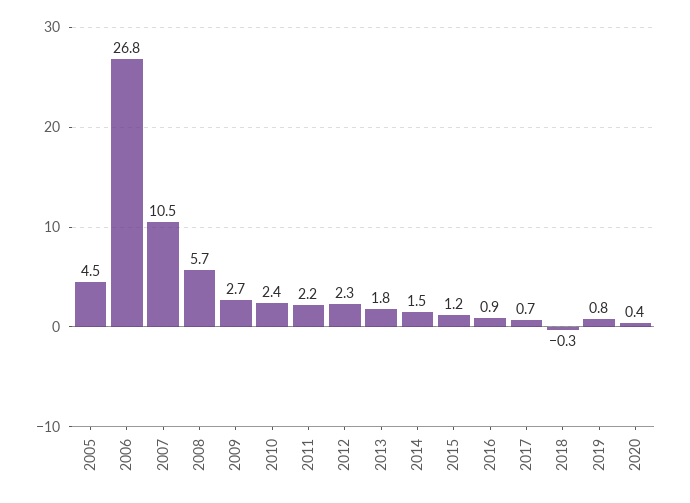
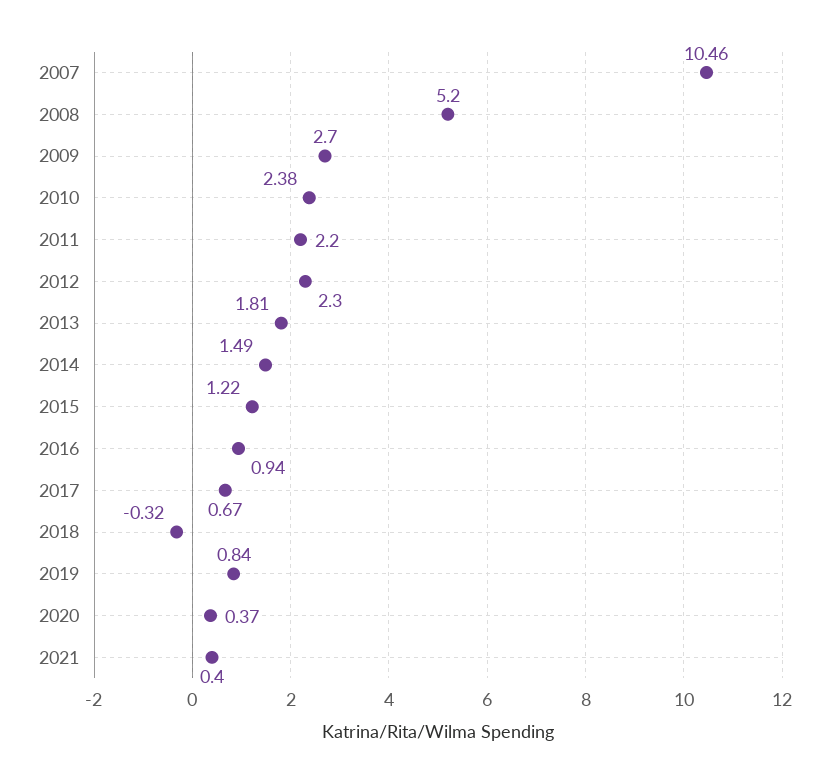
2005: 4.5 -> none
2006: 26.8 -> none
2008: 5.7 -> 5.2
2021: none -> 0.4

